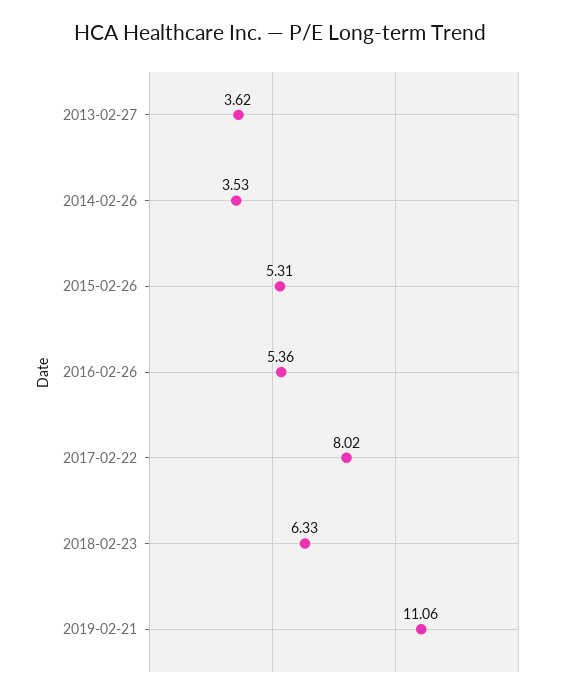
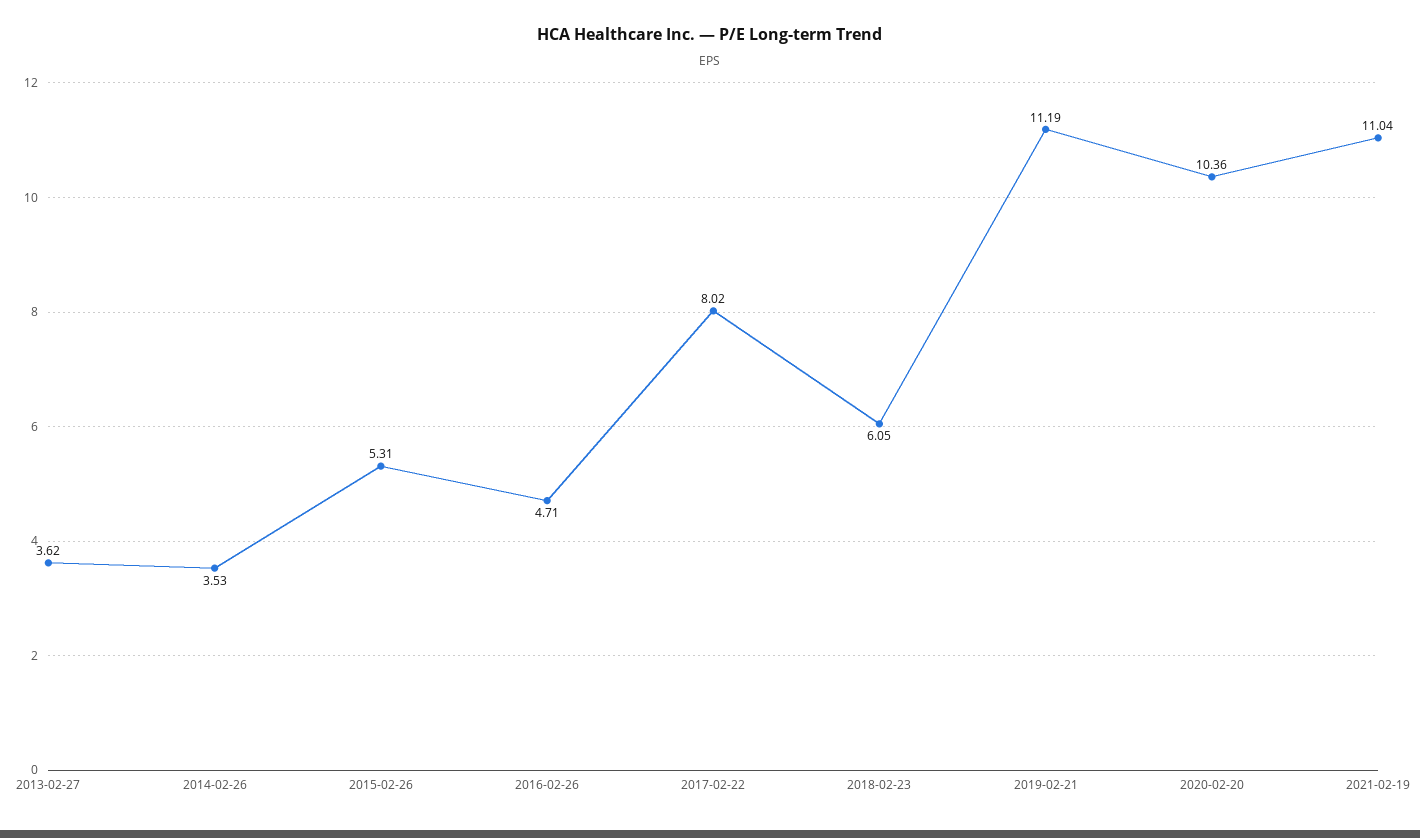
2016-02-26: 5.36 -> 4.71
2018-02-23: 6.33 -> 6.05
2019-02-21: 11.06 -> 11.19
2020-02-20: none -> 10.36
2021-02-19: none -> 11.04

